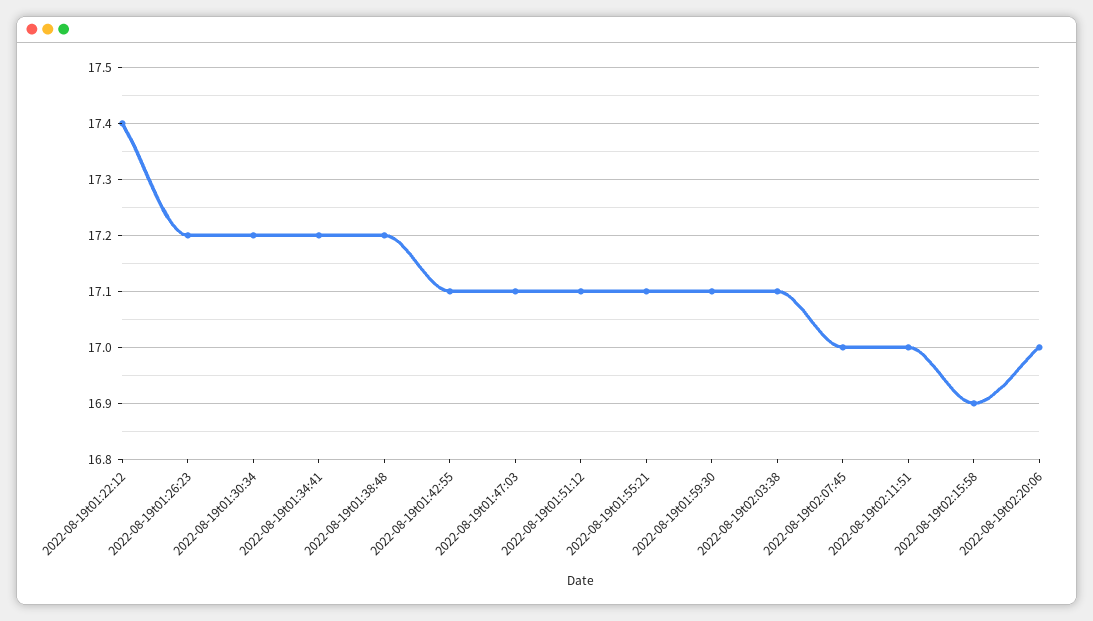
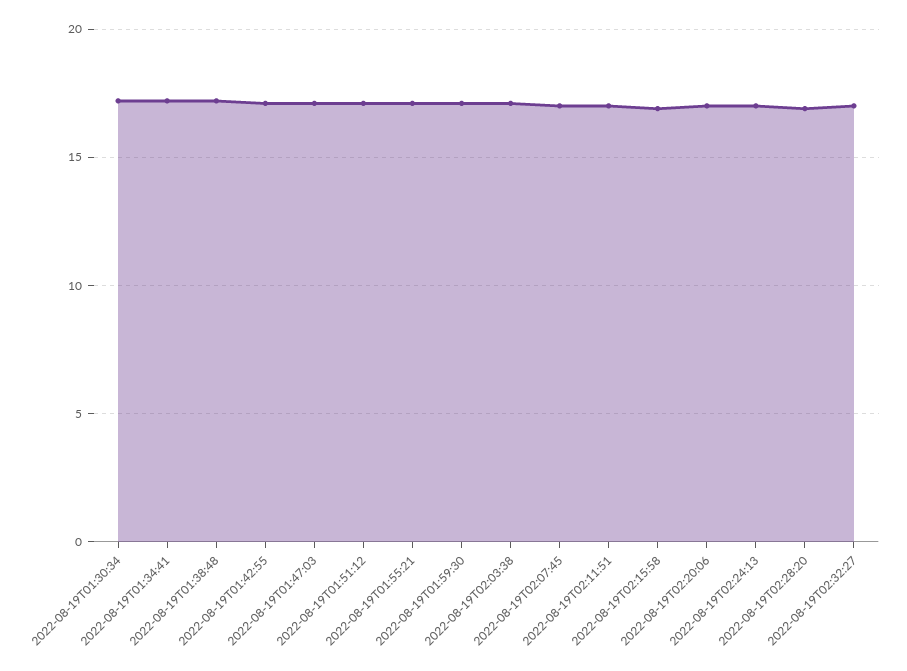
2022-08-19t01:22:12: 17.4 -> none
2022-08-19t01:26:23: 17.2 -> none
2022-08-19T02:24:13: none -> 17
2022-08-19T02:28:20: none -> 17
2022-08-19T02:32:27: none -> 17

